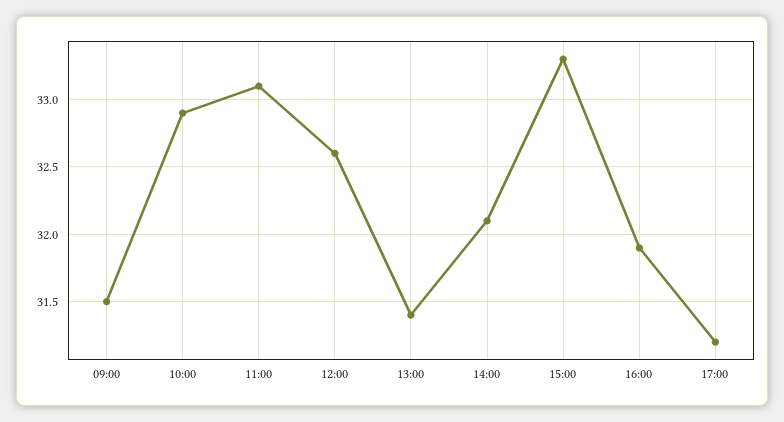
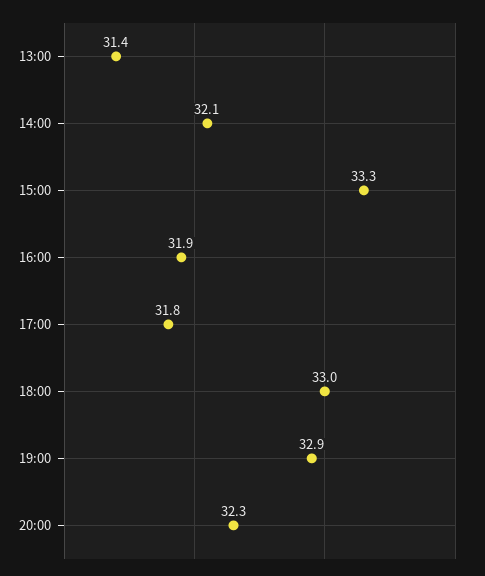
09:00: 31.5 -> none
10:00: 32.9 -> none
11:00: 33.1 -> none
12:00: 32.6 -> none
17:00: 31.2 -> 31.8
18:00: none -> 33
19:00: none -> 32.9
20:00: none -> 32.3

